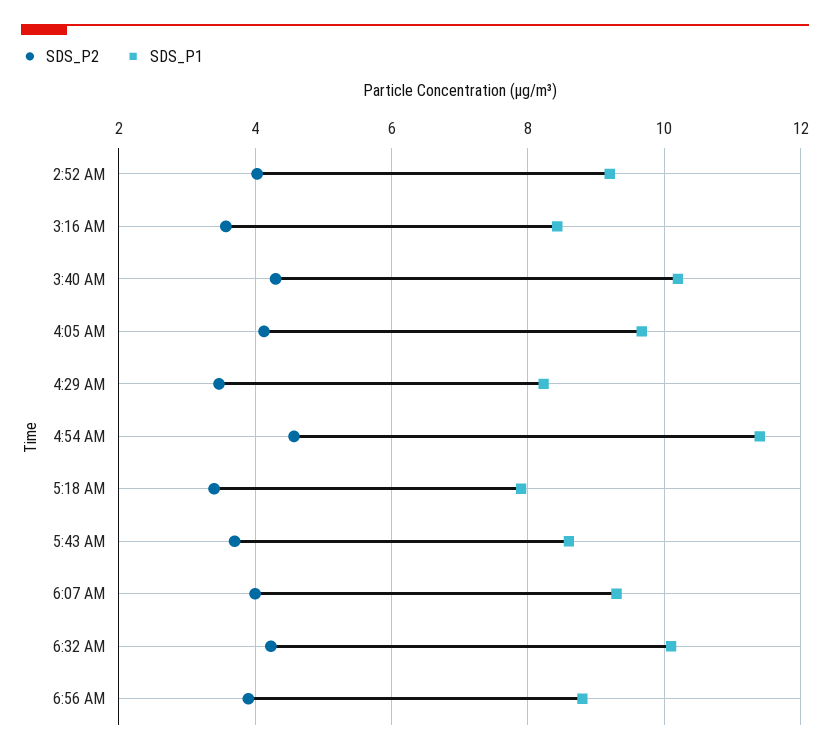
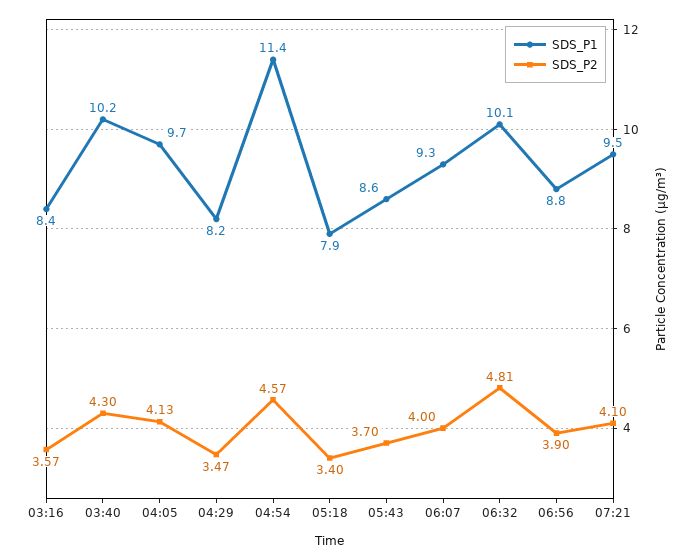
SDS_P2, 2:52 AM: 4 -> none
SDS_P1, 2:52 AM: 9.2 -> none
SDS_P2, 6:32 AM: 4.2 -> 4.81
SDS_P1, 07:21: none -> 9.5
SDS_P2, 07:21: none -> 4.1

